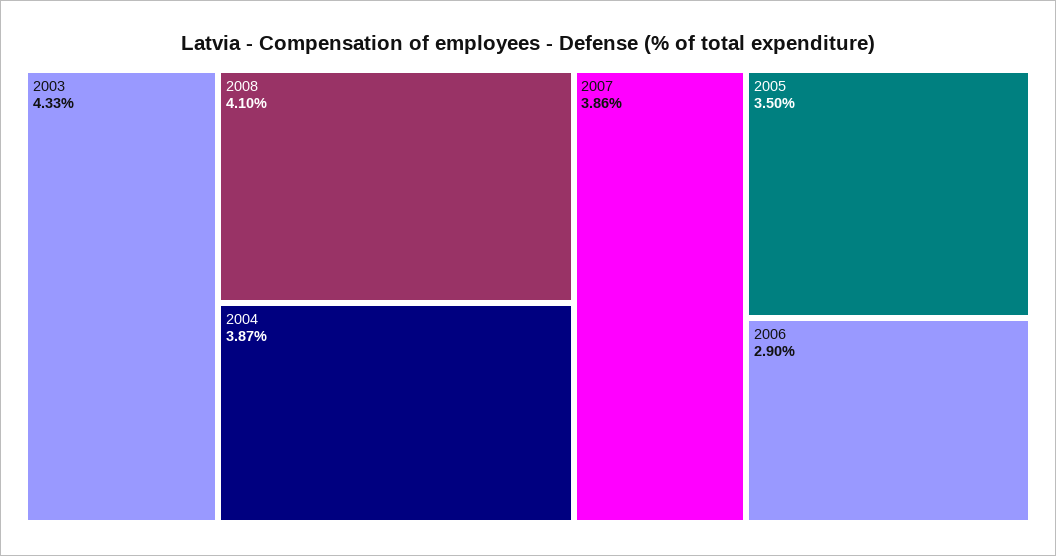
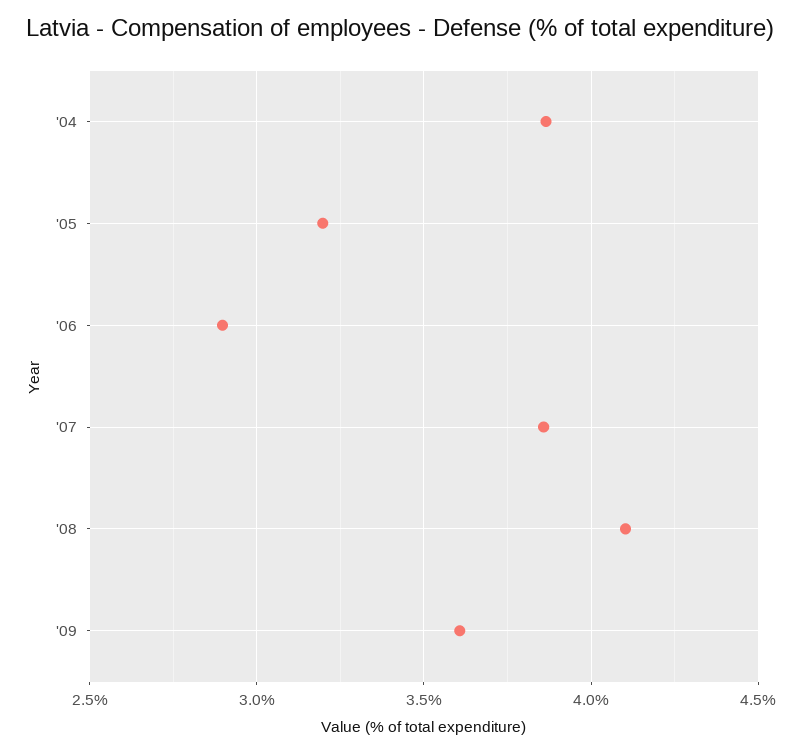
2003: 4.33 -> none
2005: 3.5 -> 3.2
'09: none -> 3.6

